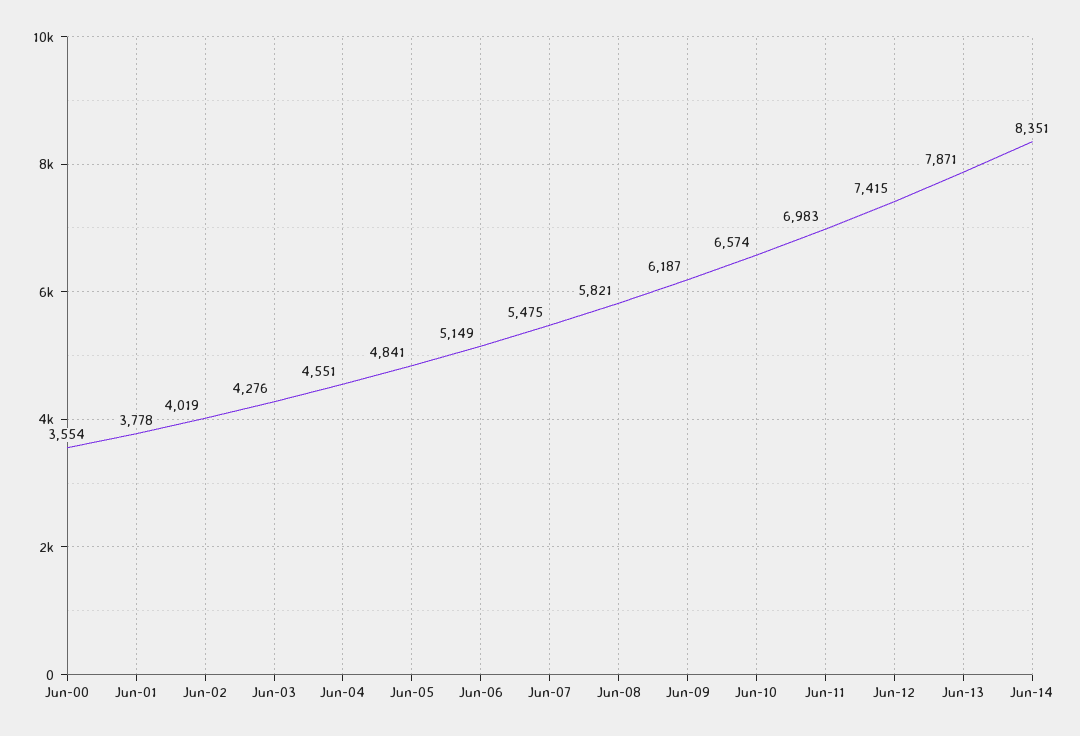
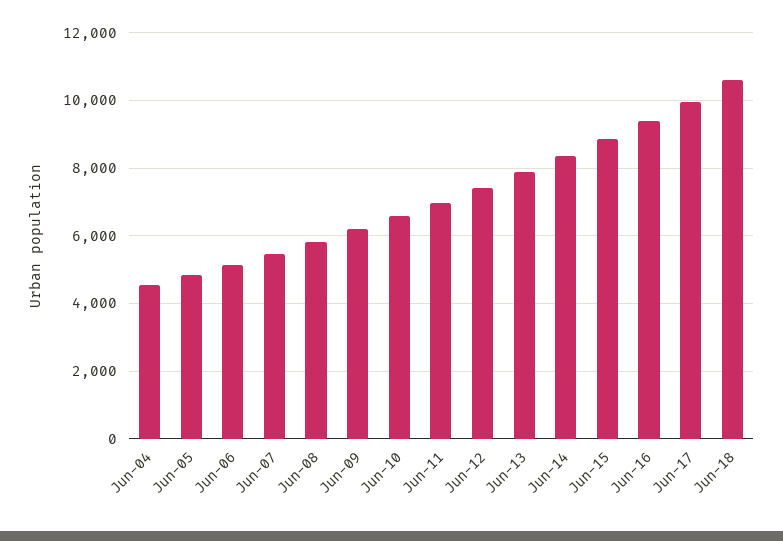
Jun-00: 3554 -> none
Jun-01: 3778 -> none
Jun-02: 4019 -> none
Jun-03: 4276 -> none
Jun-15: none -> 8800
Jun-16: none -> 9400
Jun-17: none -> 10000
Jun-18: none -> 10600

